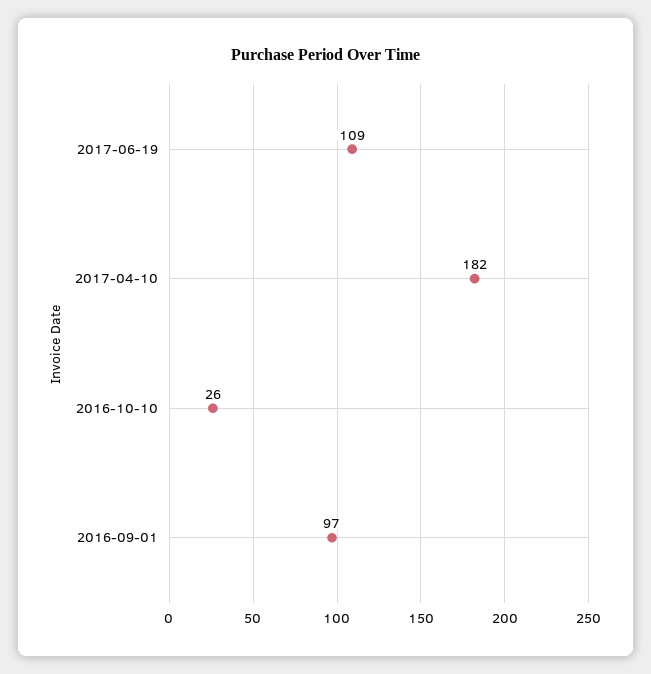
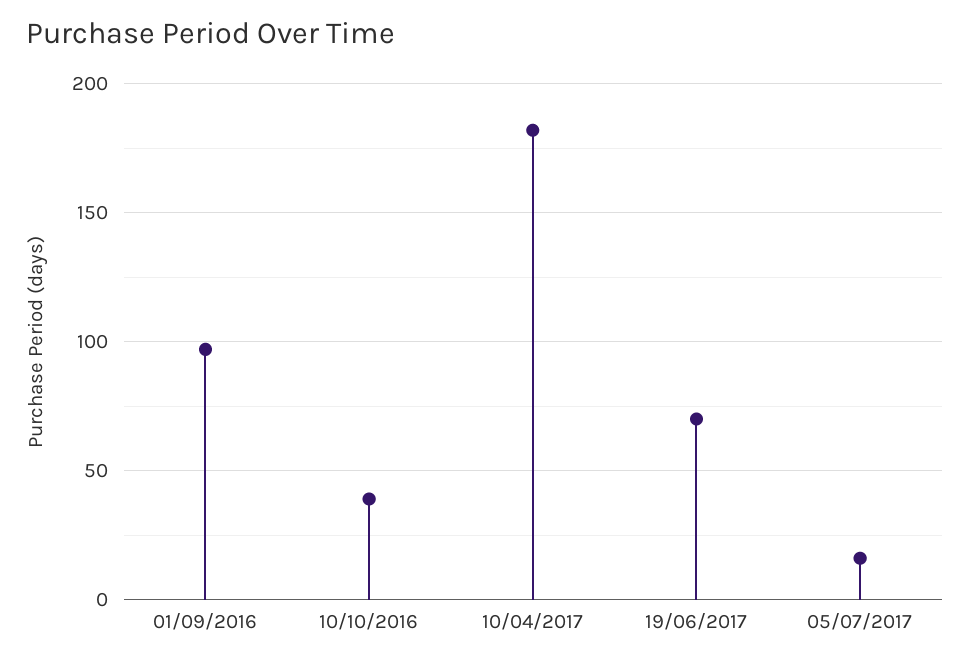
2017-06-19: 109 -> 70
2016-10-10: 26 -> 40
05/07/2017: none -> 15

